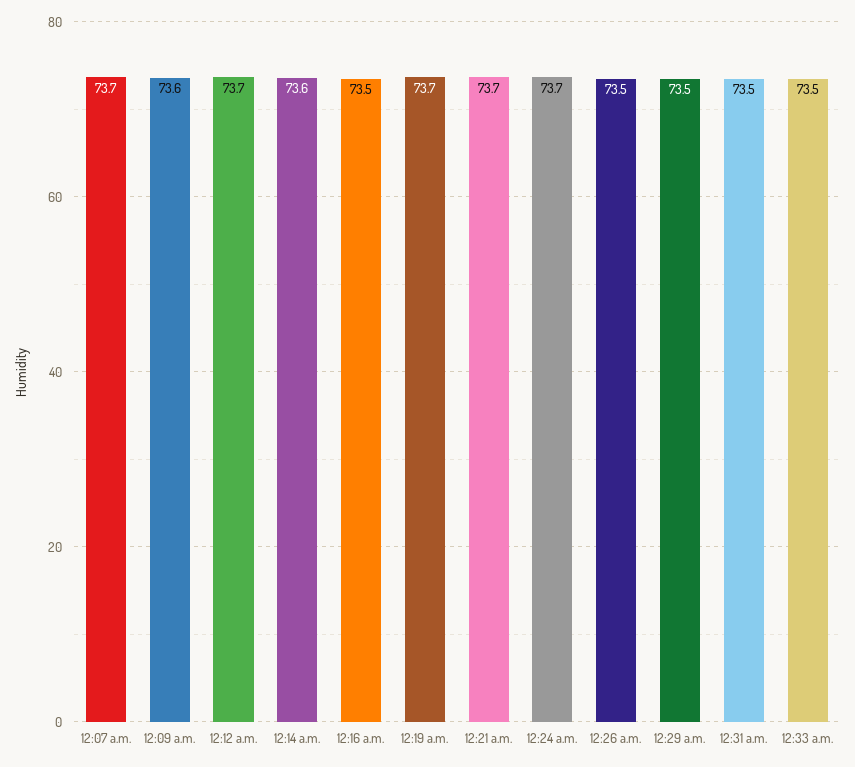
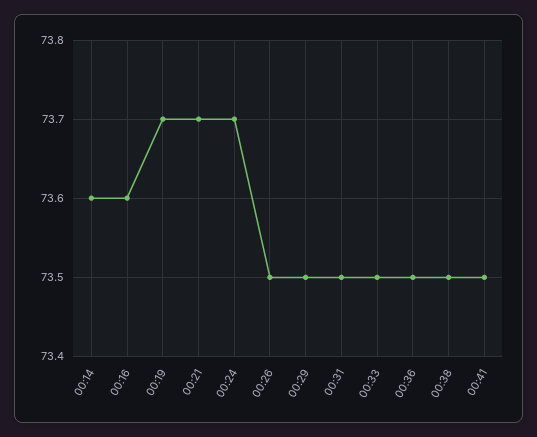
12:07 a.m.: 73.7 -> none
12:09 a.m.: 73.6 -> none
12:12 a.m.: 73.7 -> none
12:16 a.m.: 73.5 -> 73.6
00:36: none -> 73.5
00:38: none -> 73.5
00:41: none -> 73.5

